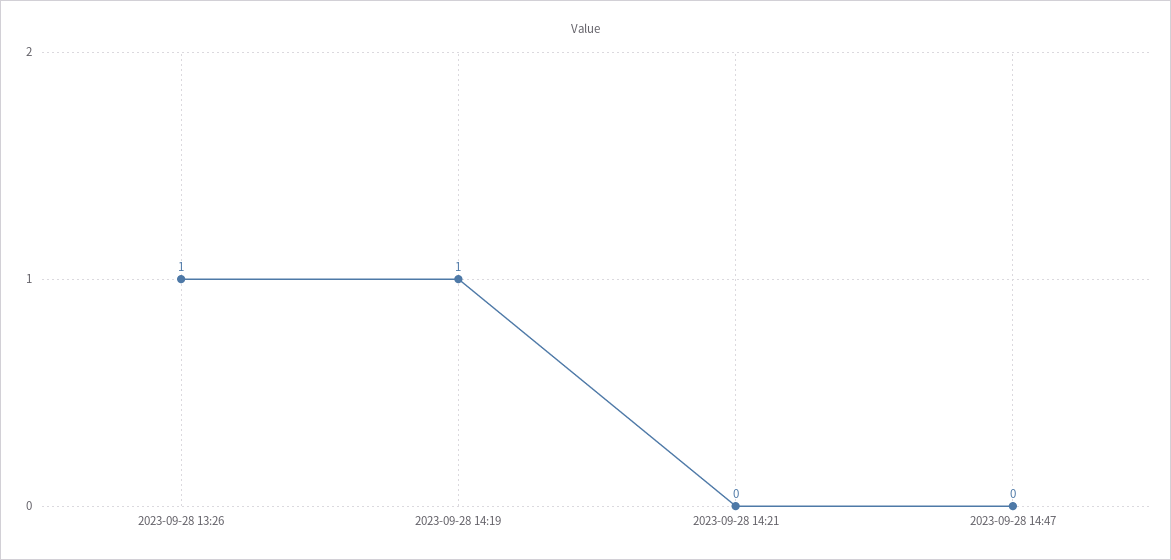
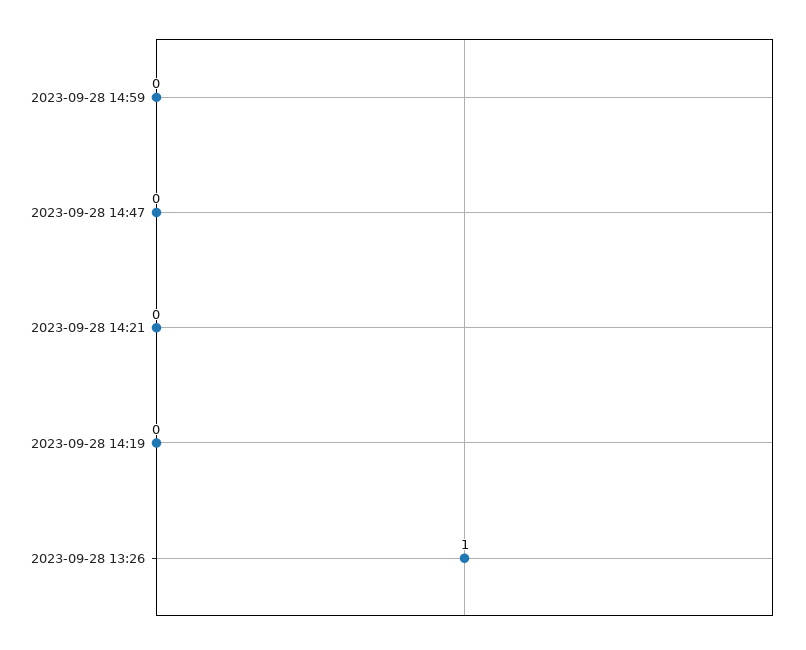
2023-09-28 14:19: 1 -> 0
2023-09-28 14:59: none -> 0

